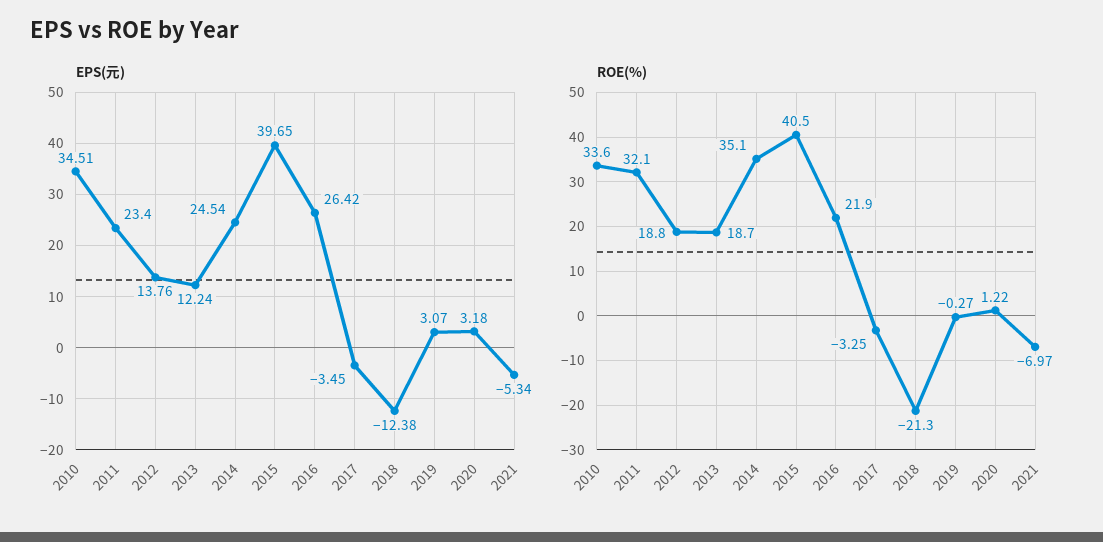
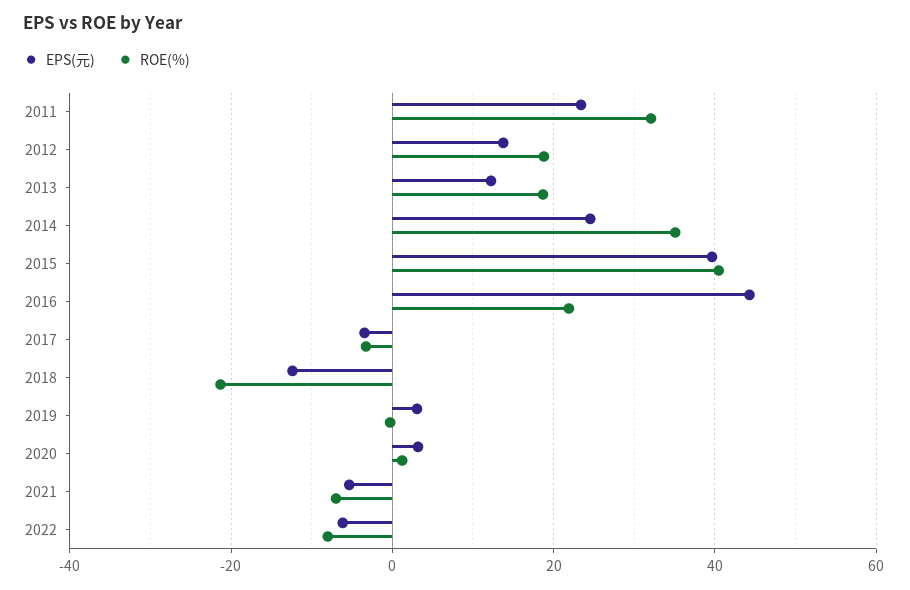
EPS(元), 2010: 34.51 -> none
EPS(元), 2016: 26.42 -> 44
ROE(%), 2010: 33.6 -> none
EPS(元), 2022: none -> -6
ROE(%), 2022: none -> -8

